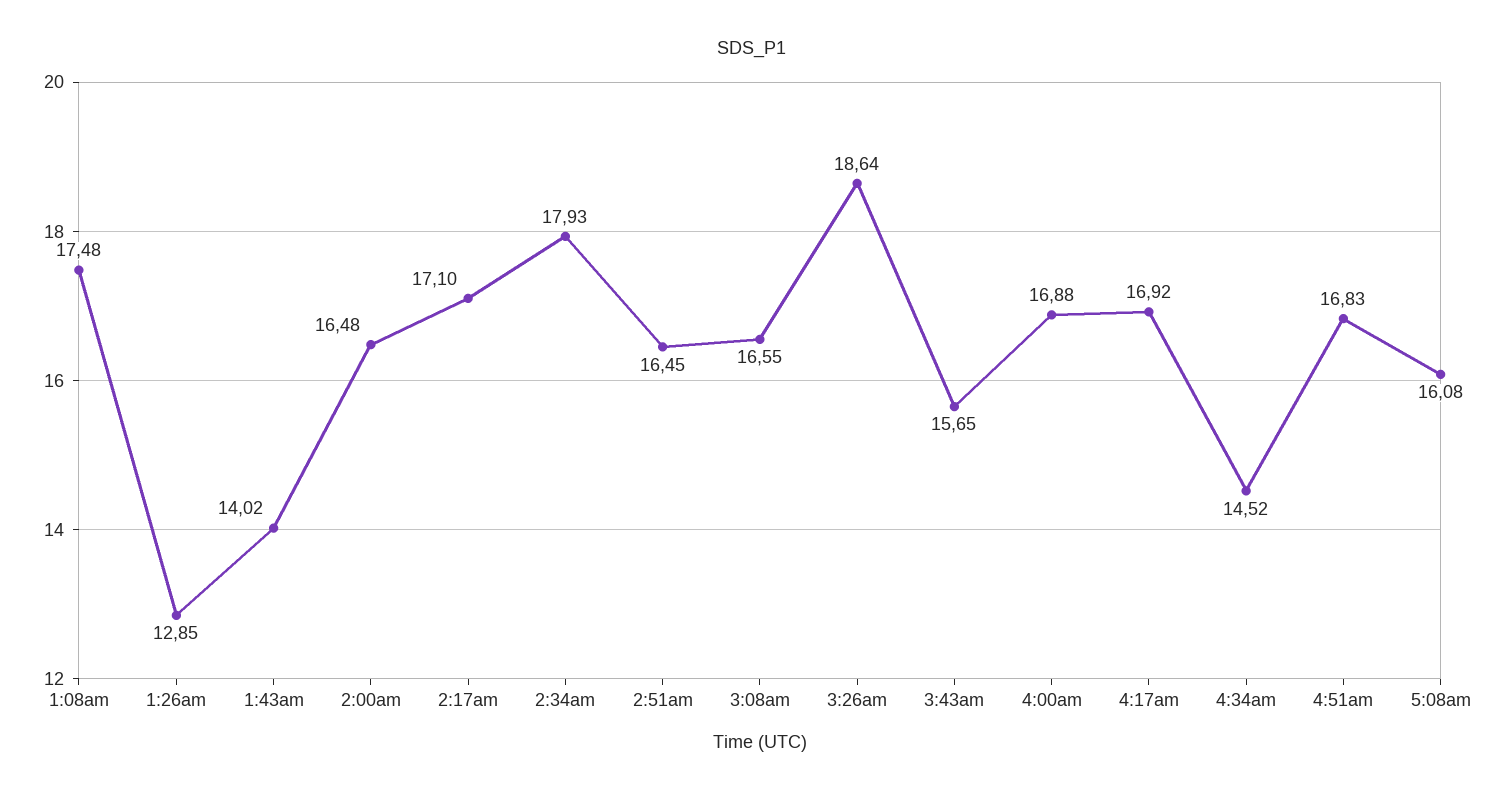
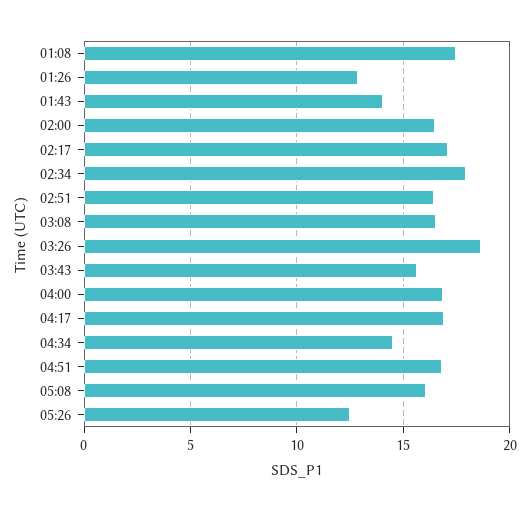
05:26: none -> 12.5

